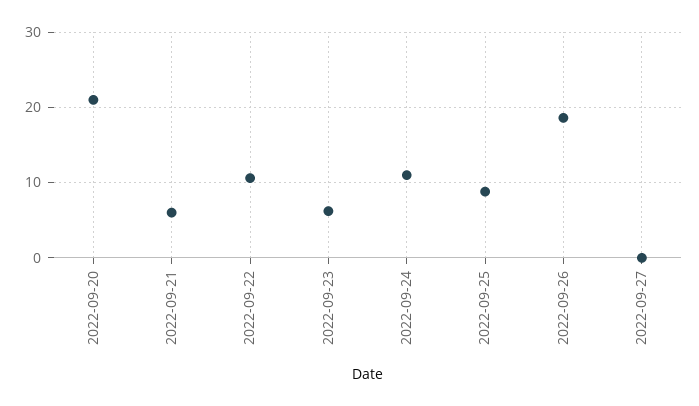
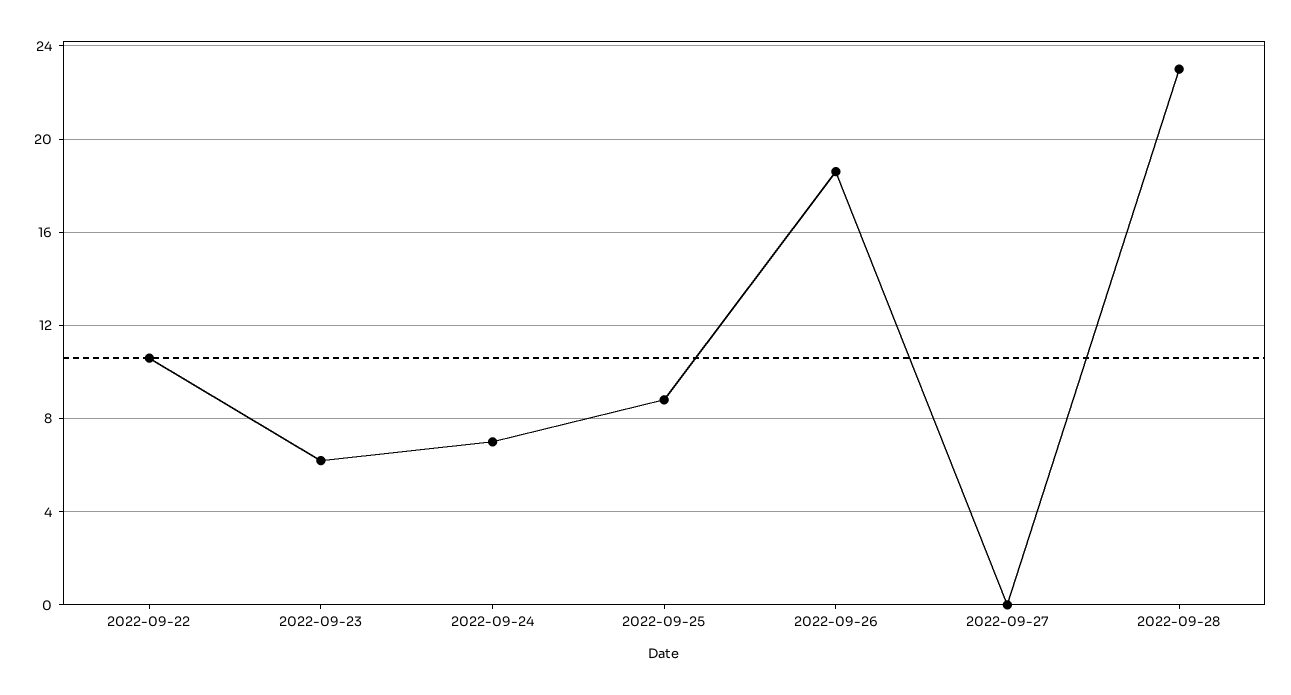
2022-09-20: 21 -> none
2022-09-21: 6 -> none
2022-09-24: 11 -> 7
2022-09-28: none -> 23

